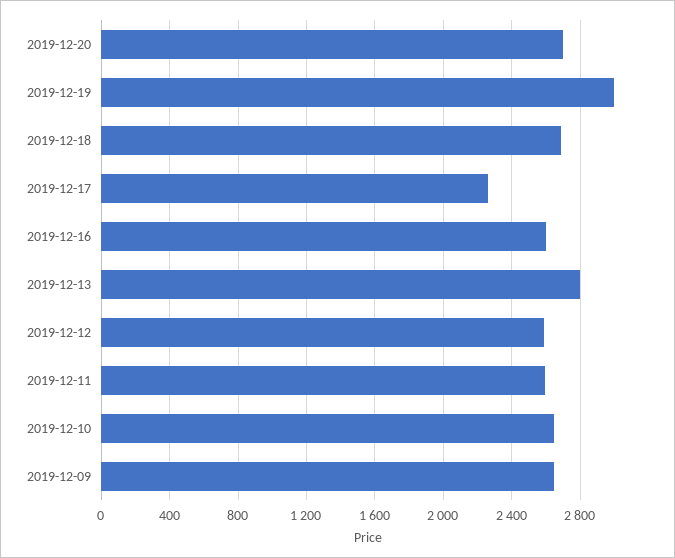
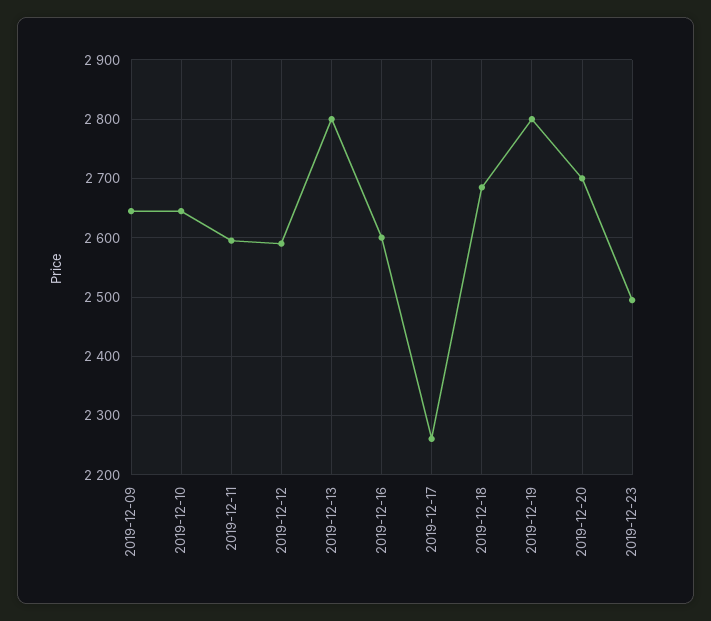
2019-12-19: 3000 -> 2800
2019-12-23: none -> 2500

